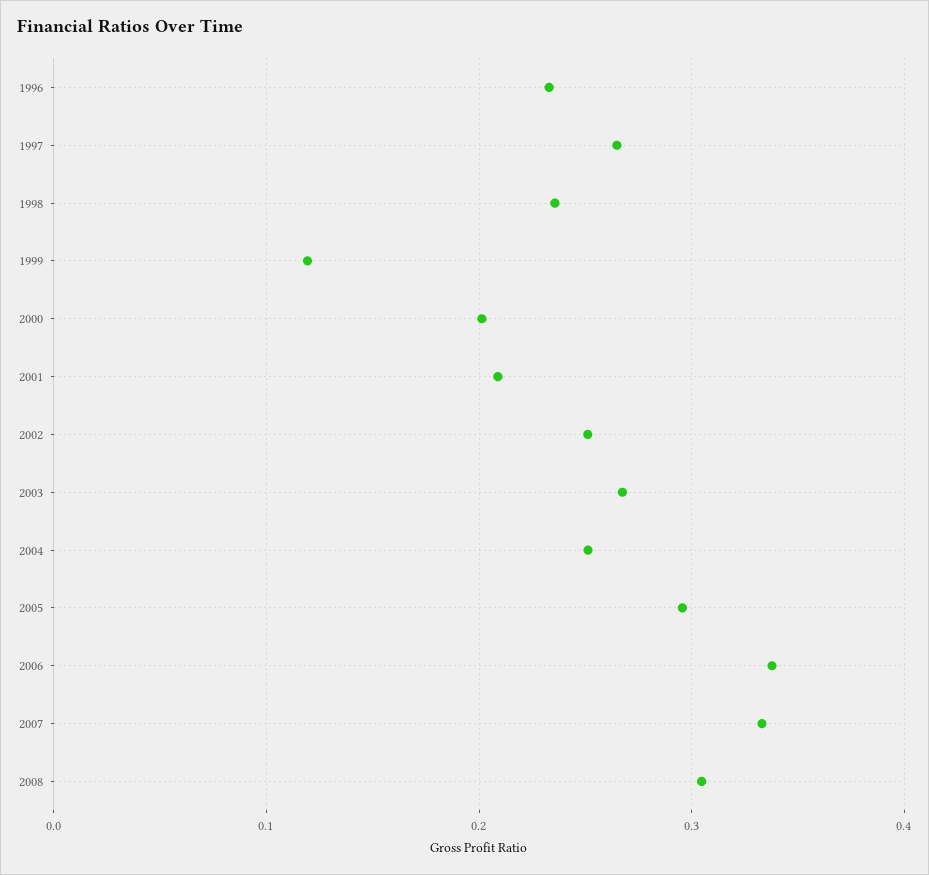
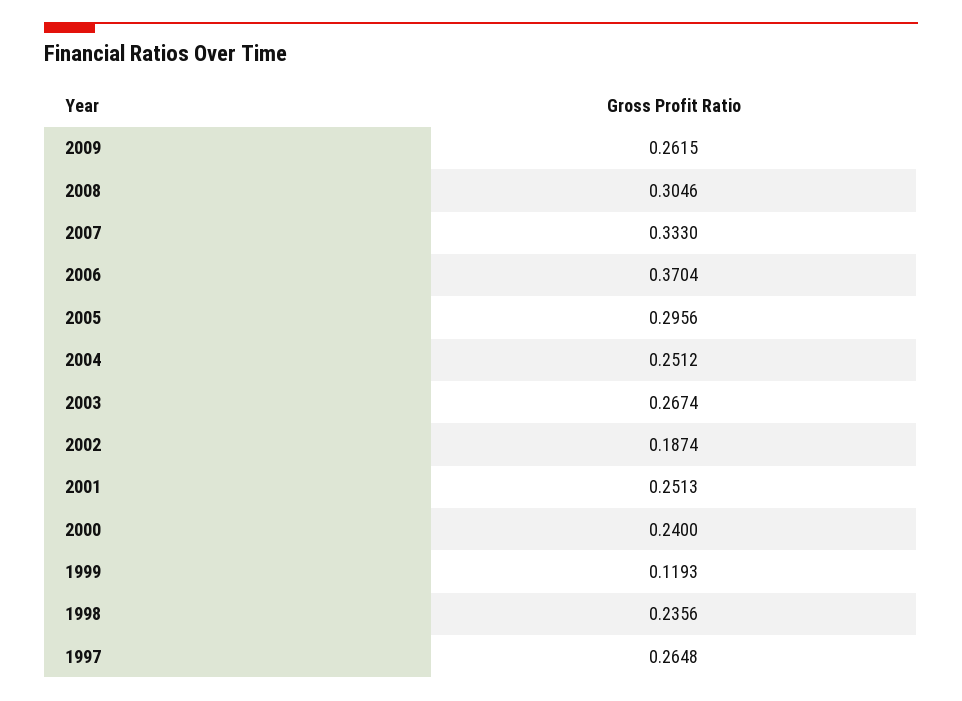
1996: 0.23 -> none
2000: 0.2 -> 0.24
2001: 0.21 -> 0.2513
2002: 0.25 -> 0.1874
2006: 0.34 -> 0.3704
2009: none -> 0.2615

